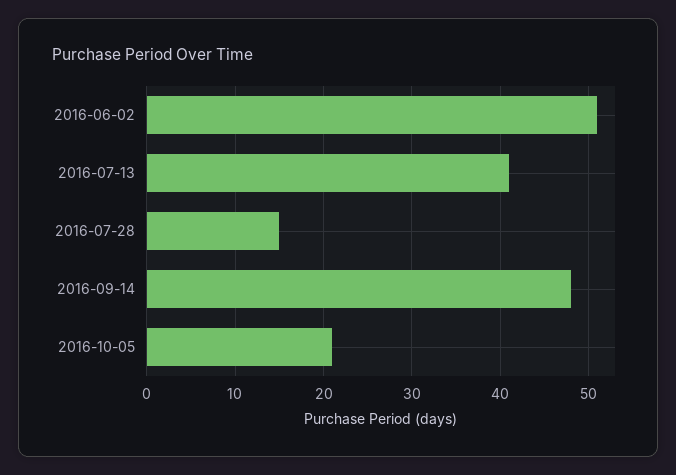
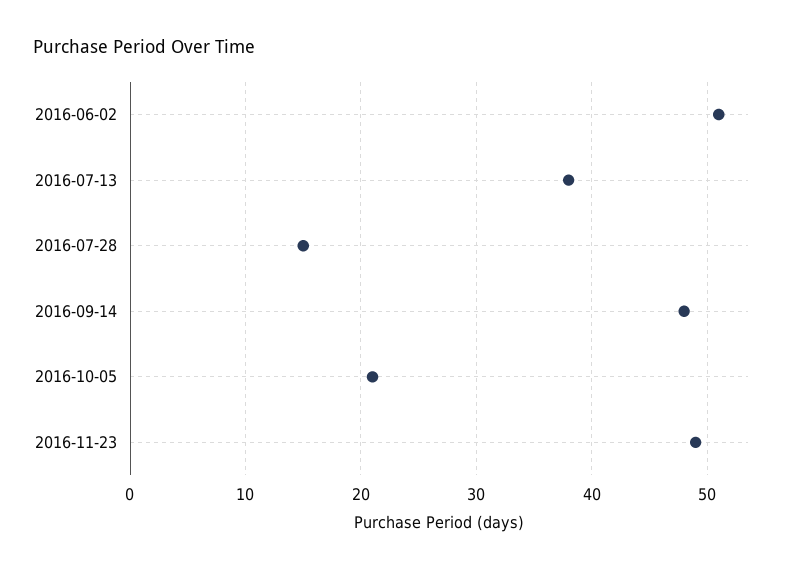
2016-07-13: 41 -> 38
2016-11-23: none -> 49

